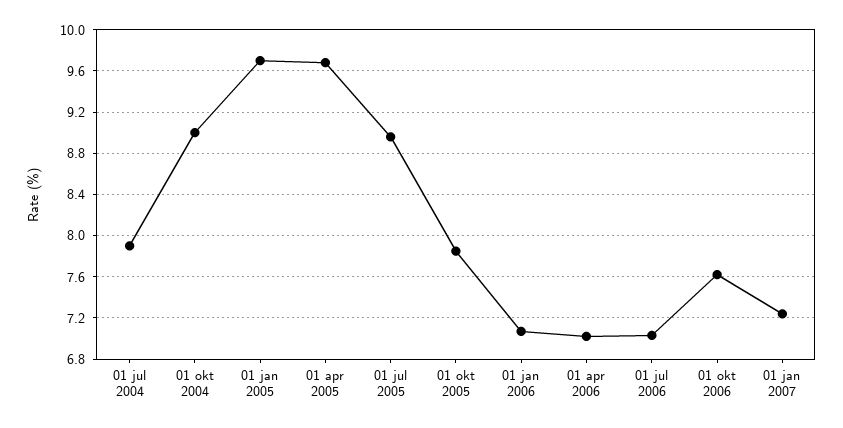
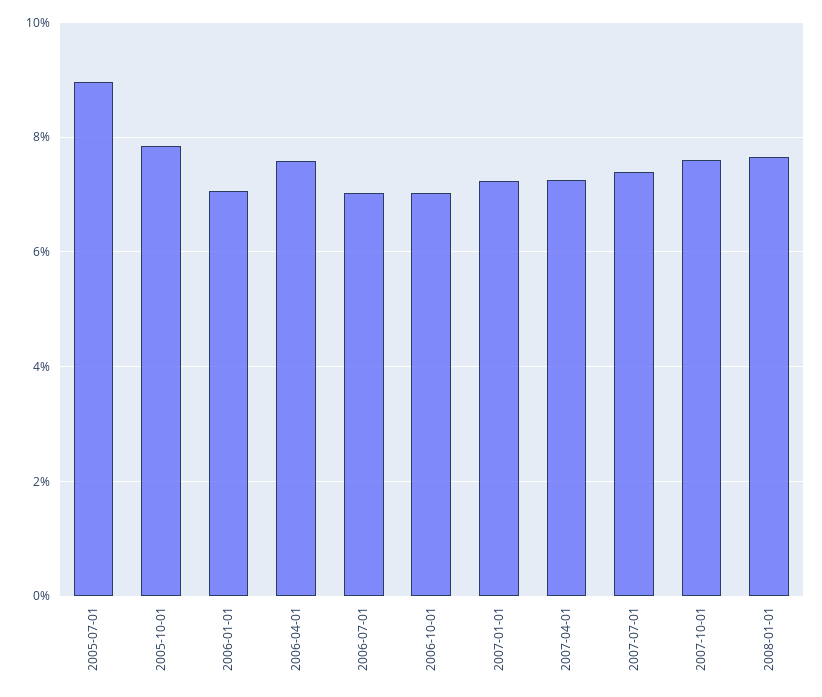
01 jul 2004: 7.9 -> none
01 okt 2004: 9 -> none
01 jan 2005: 9.7 -> none
01 apr 2005: 9.7 -> none
01 apr 2006: 7 -> 7.6
01 okt 2006: 7.6 -> 7
2007-04-01: none -> 7.2
2007-07-01: none -> 7.4
2007-10-01: none -> 7.6
2008-01-01: none -> 7.6

